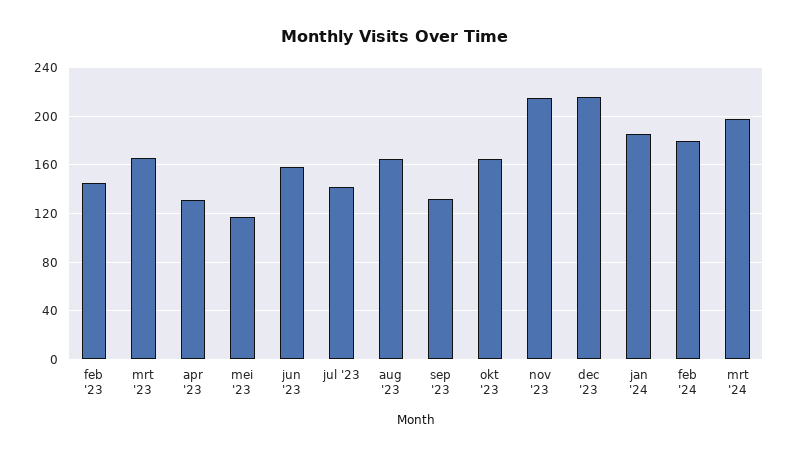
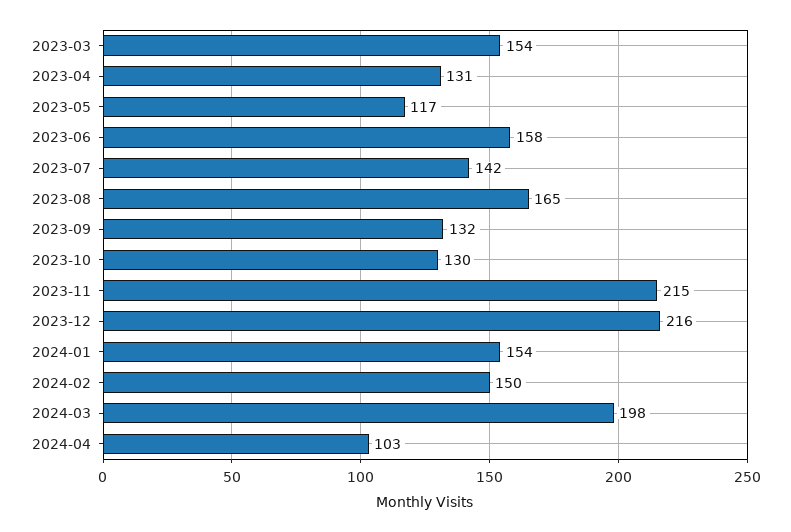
feb '23: 145 -> none
mrt '23: 165 -> 154
okt '23: 165 -> 130
jan '24: 185 -> 154
feb '24: 180 -> 150
2024-04: none -> 103

